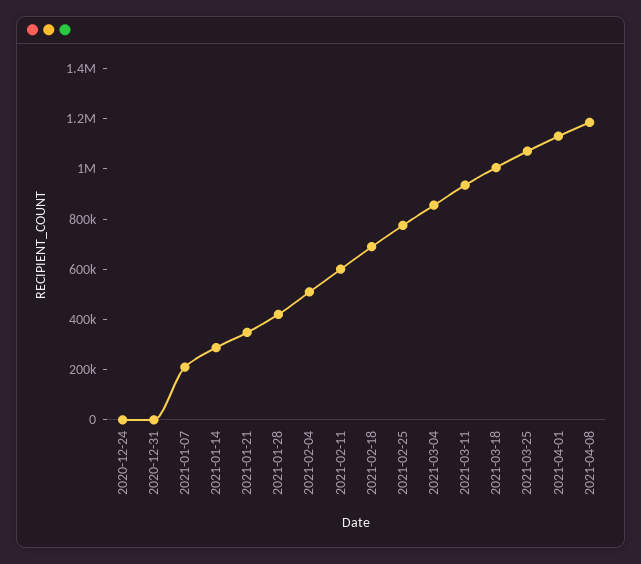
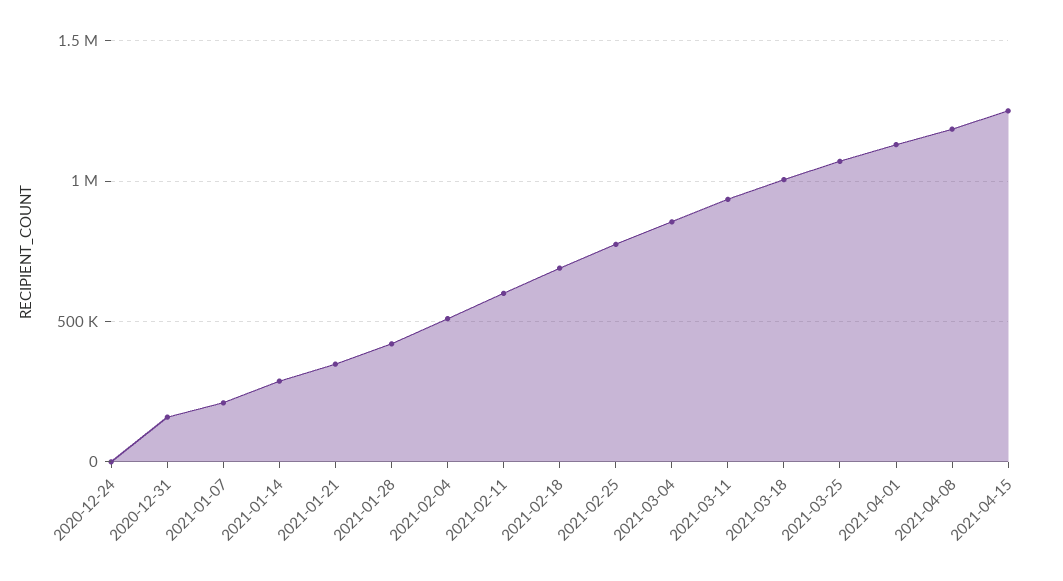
2020-12-31: 0 -> 150000
2021-04-15: none -> 1250000

